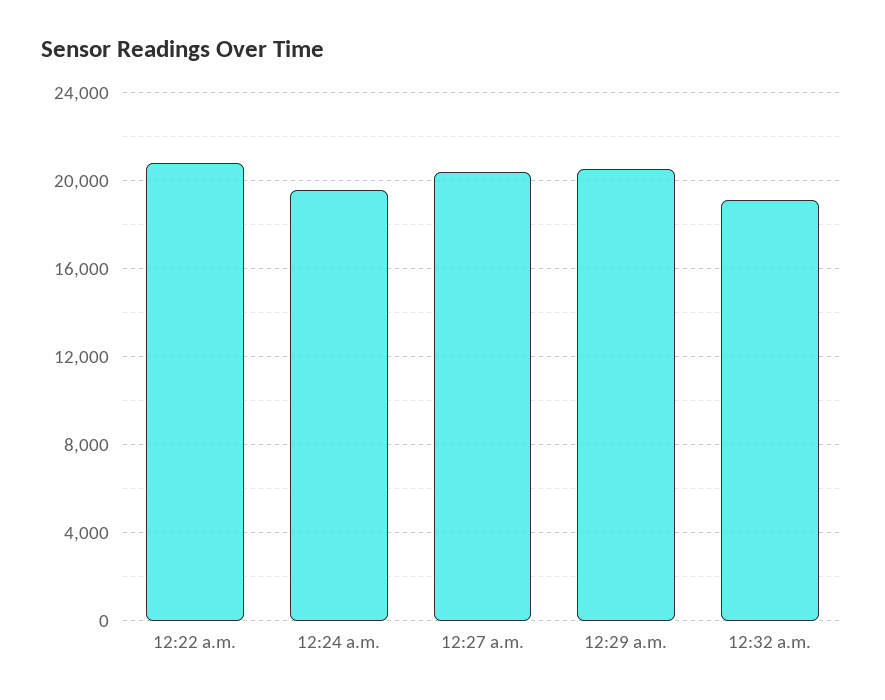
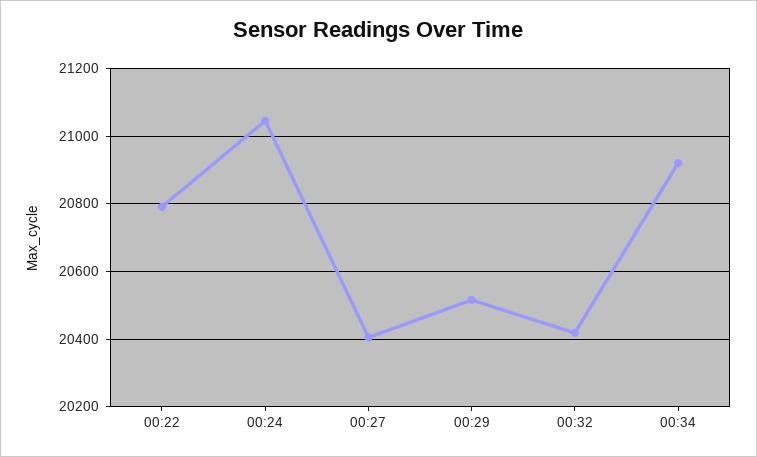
12:24 a.m.: 19500 -> 21040
12:32 a.m.: 19000 -> 20420
00:34: none -> 20920

